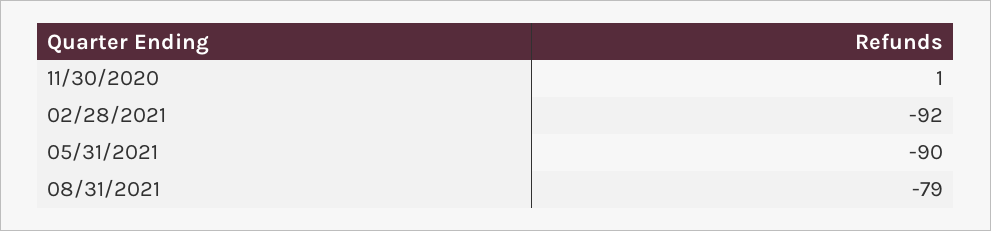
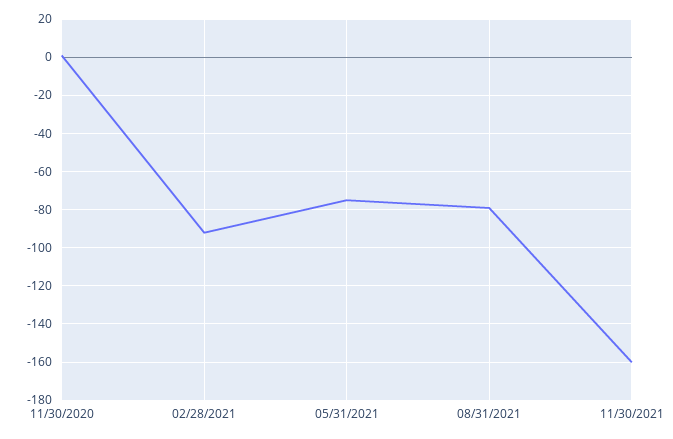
05/31/2021: -90 -> -75
11/30/2021: none -> -160

